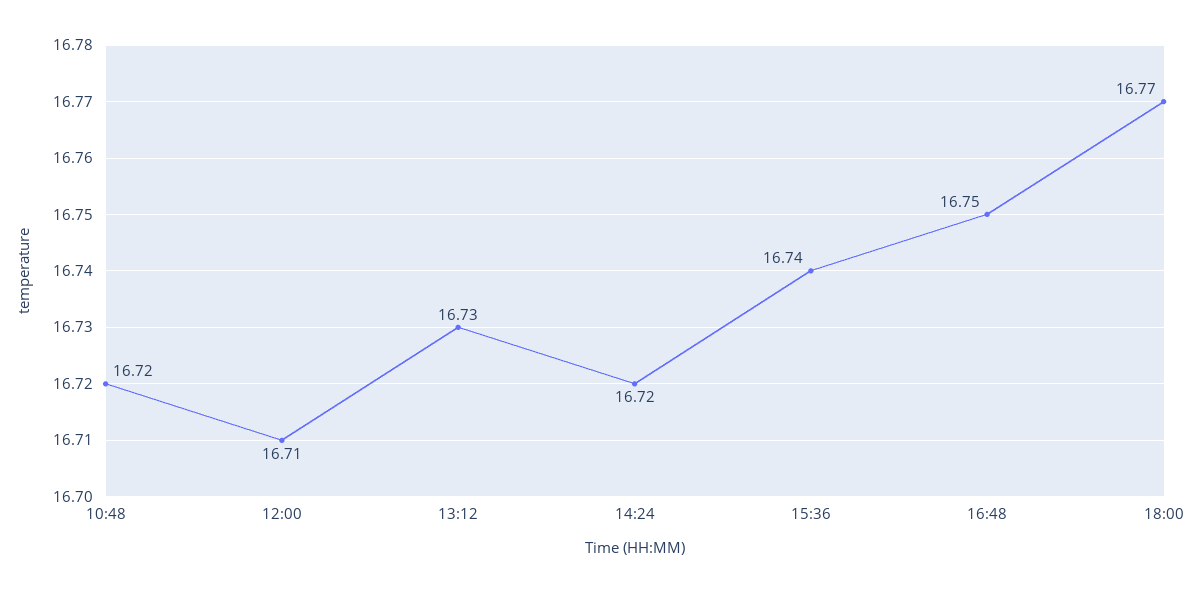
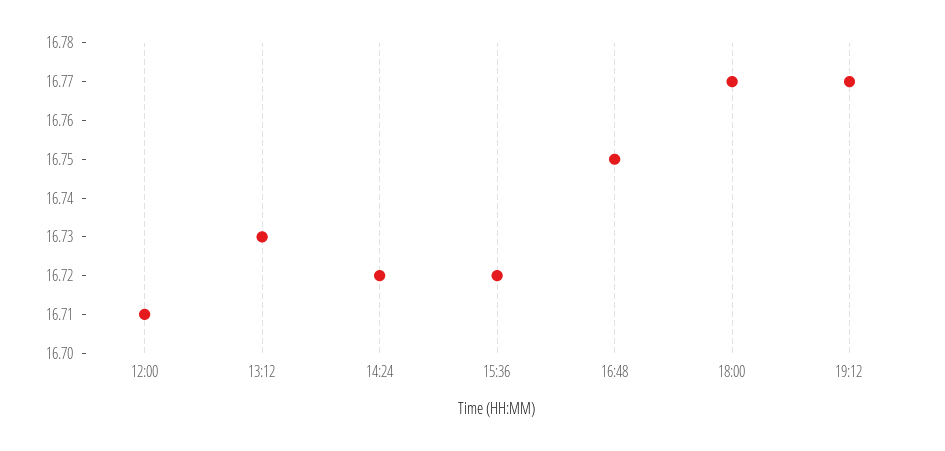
10:48: 16.72 -> none
15:36: 16.74 -> 16.72
19:12: none -> 16.77

